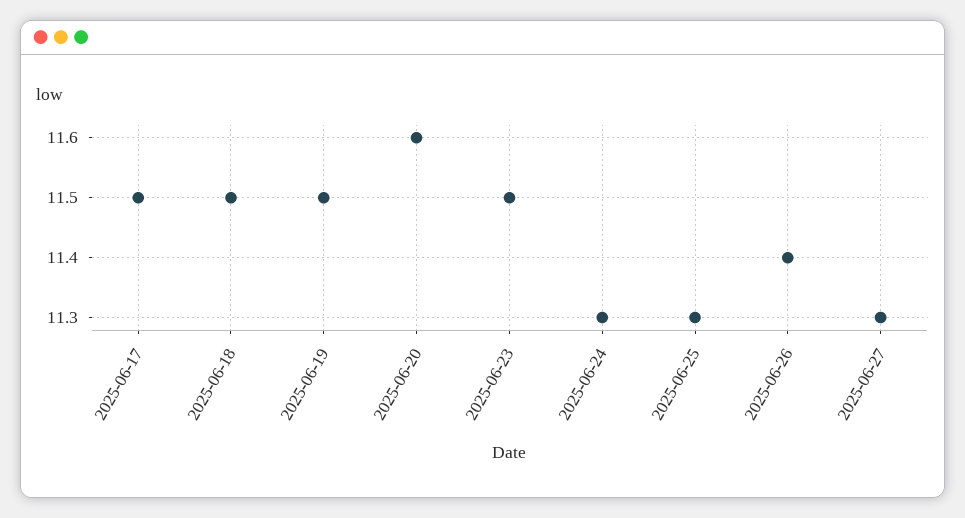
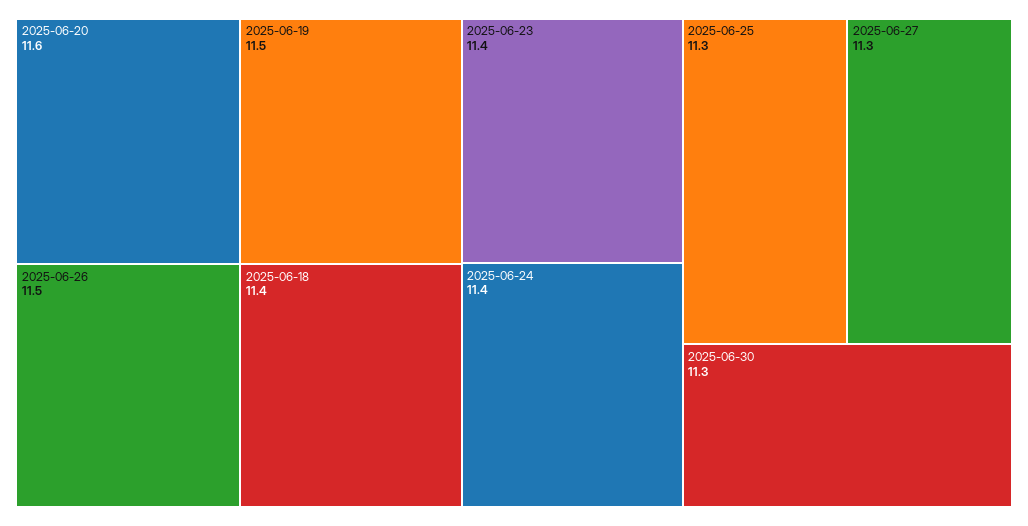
2025-06-17: 11.5 -> none
2025-06-18: 11.5 -> 11.4
2025-06-23: 11.5 -> 11.4
2025-06-24: 11.3 -> 11.4
2025-06-26: 11.4 -> 11.5
2025-06-30: none -> 11.3

